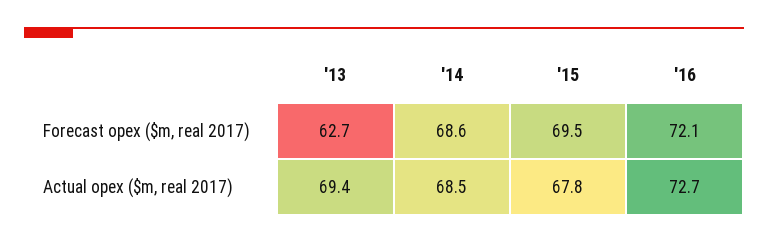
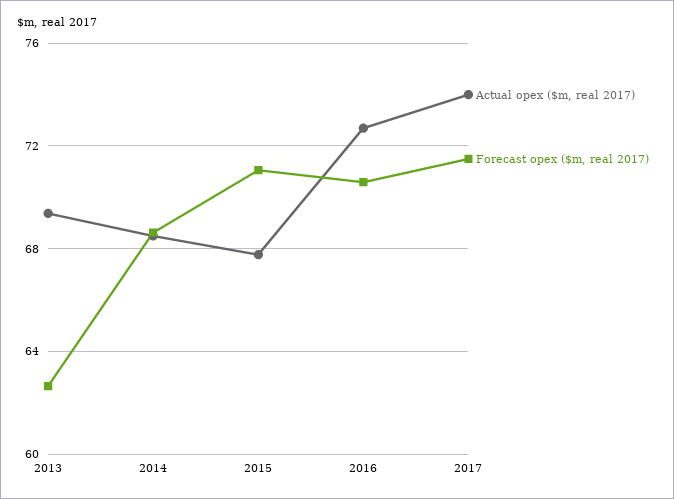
Forecast opex ($m, real 2017), '15: 69.5 -> 71
Forecast opex ($m, real 2017), '16: 72.1 -> 70.5
Actual opex ($m, real 2017), 2017: none -> 74
Forecast opex ($m, real 2017), 2017: none -> 71.5

